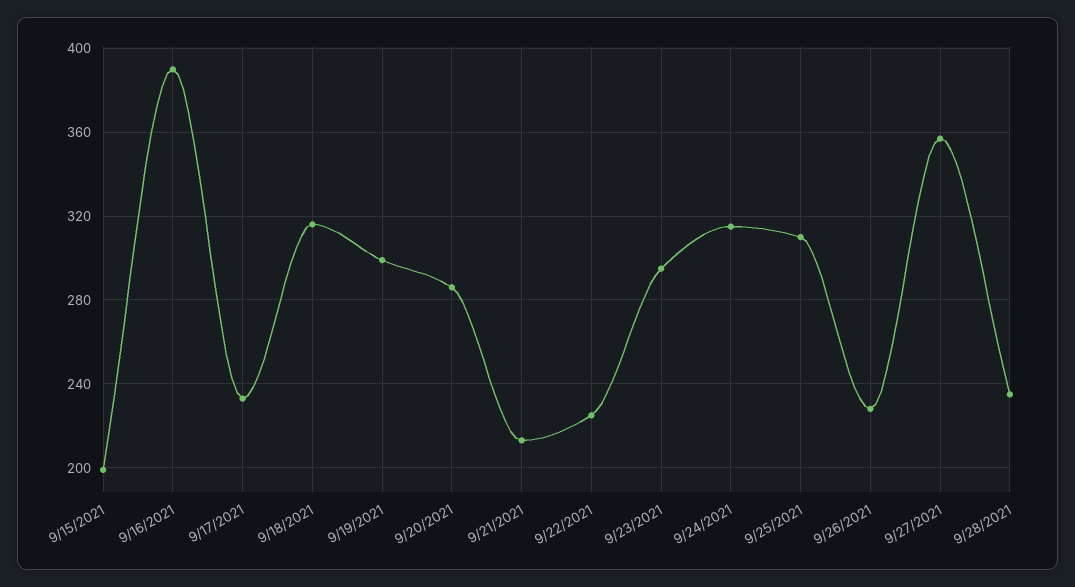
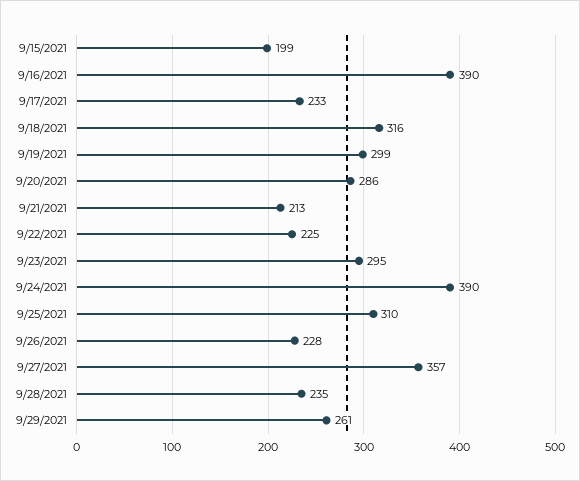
9/24/2021: 315 -> 390
9/29/2021: none -> 261

